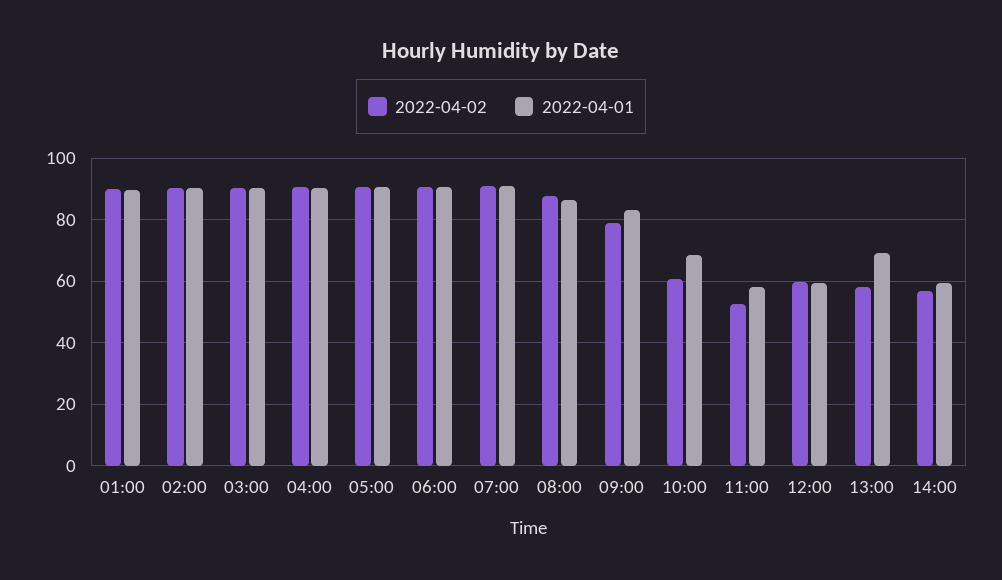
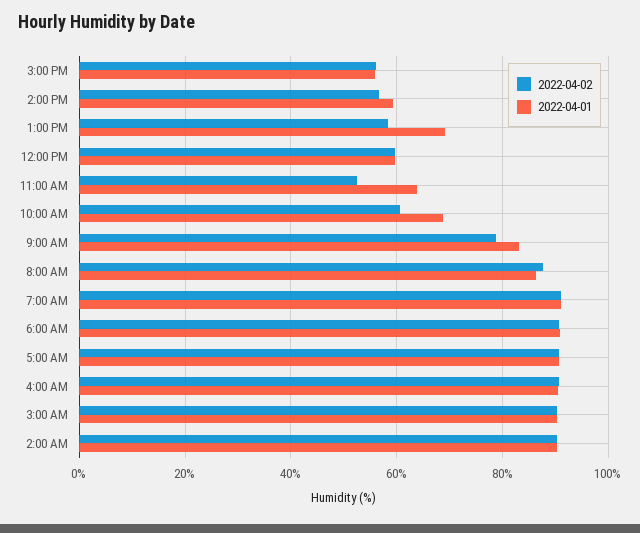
2022-04-02, 01:00: 90 -> none
2022-04-01, 01:00: 90 -> none
2022-04-01, 11:00: 58 -> 64
2022-04-02, 3:00 PM: none -> 56
2022-04-01, 3:00 PM: none -> 56

